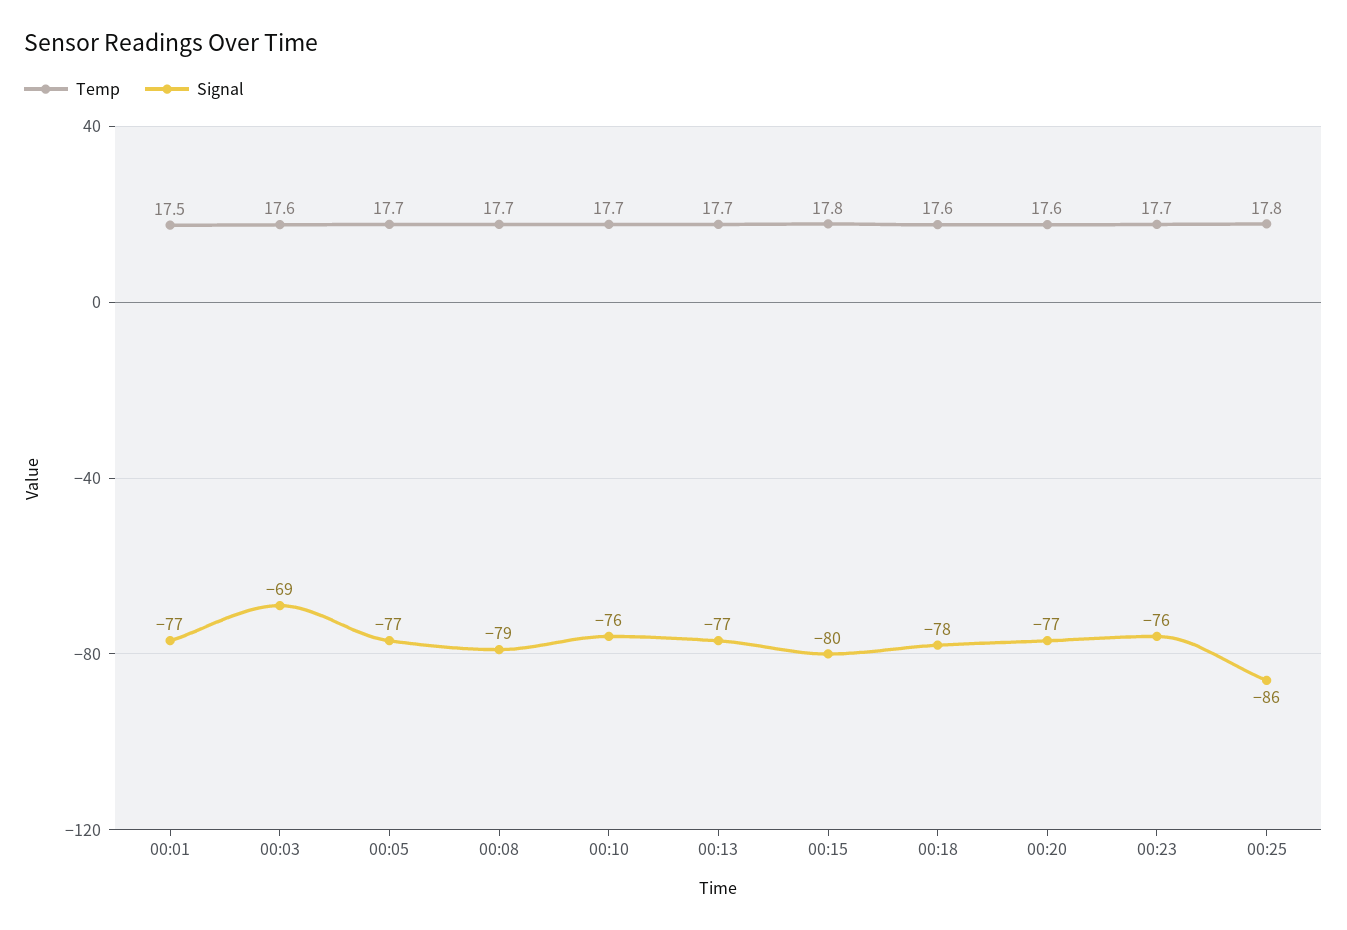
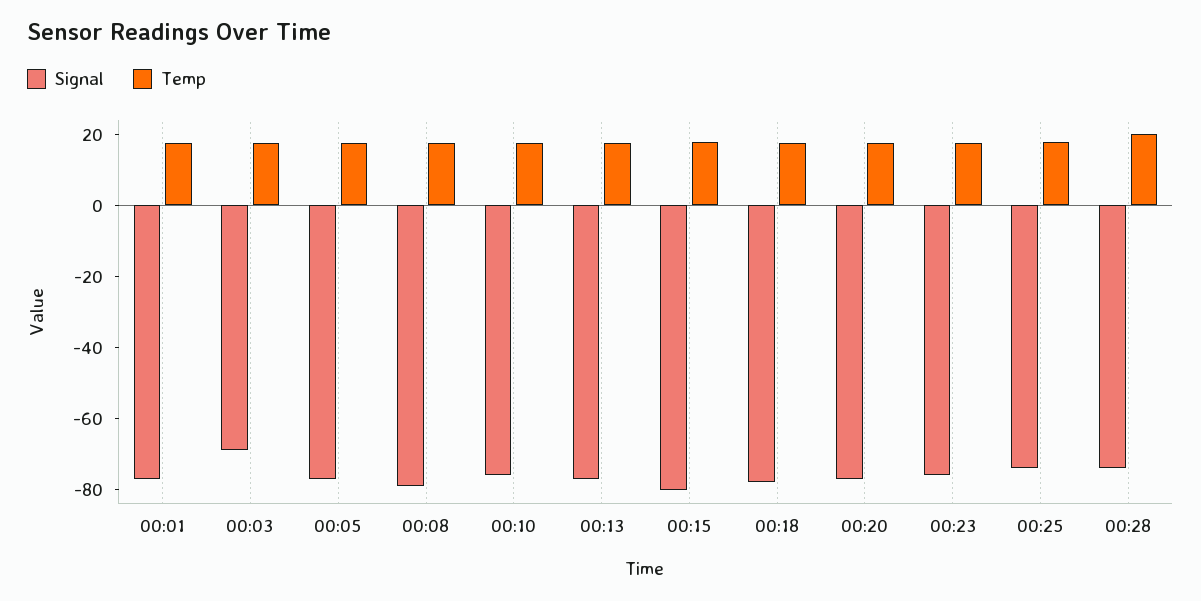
Signal, 00:25: -86 -> -75
Signal, 00:28: none -> -75
Temp, 00:28: none -> 20

